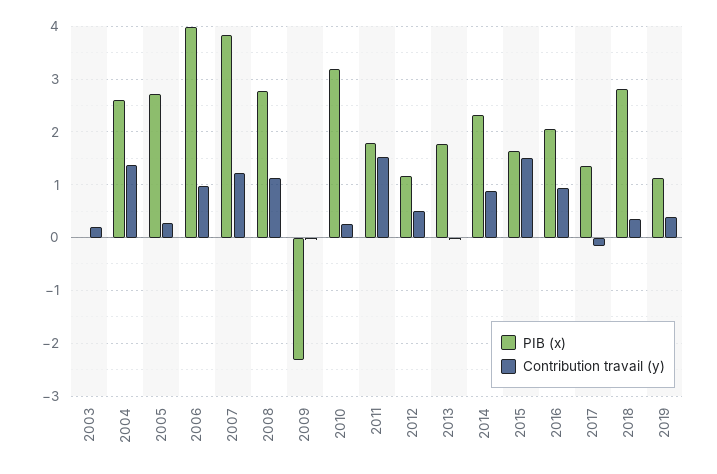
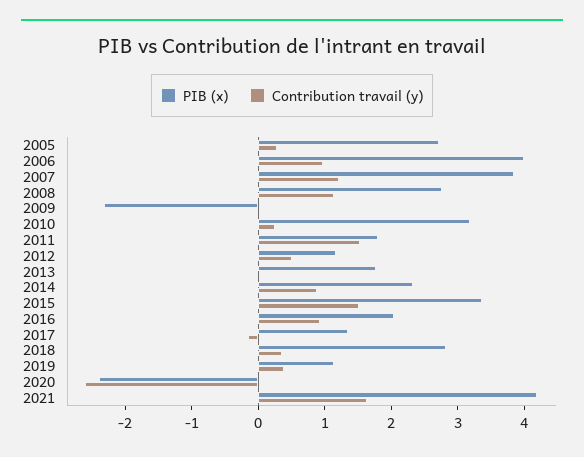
PIB (x), 2003: 0 -> none
Contribution travail (y), 2003: 0.2 -> none
PIB (x), 2004: 2.6 -> none
Contribution travail (y), 2004: 1.4 -> none
PIB (x), 2015: 1.6 -> 3.4
PIB (x), 2020: none -> -2.4
Contribution travail (y), 2020: none -> -2.6
PIB (x), 2021: none -> 4.2
Contribution travail (y), 2021: none -> 1.6

